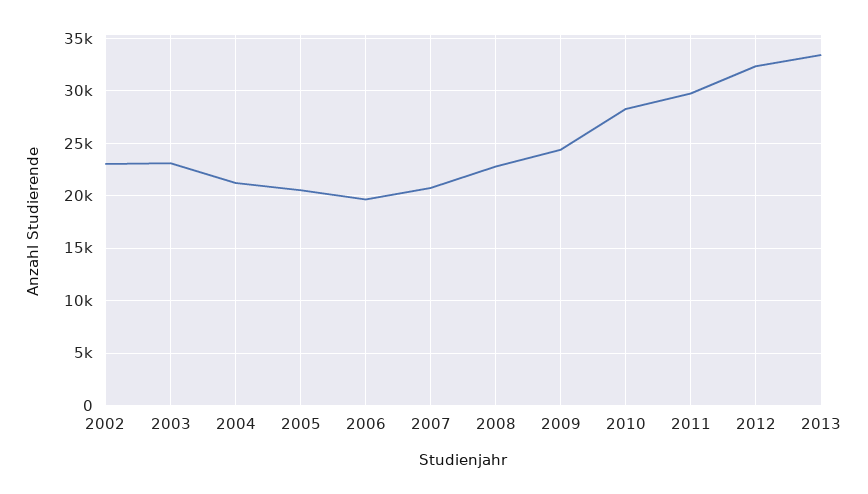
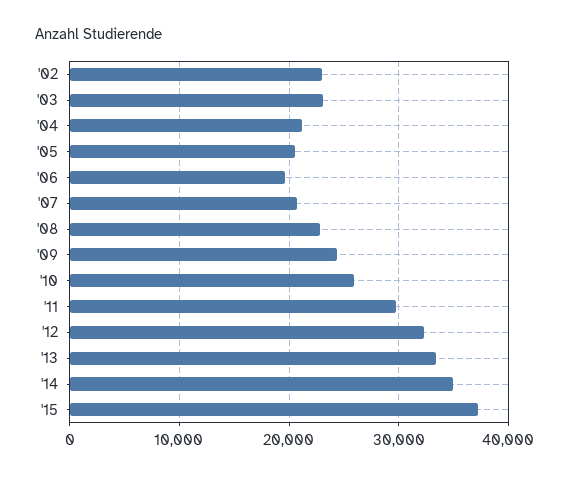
2010: 28000 -> 26000
'14: none -> 35000
'15: none -> 37000

